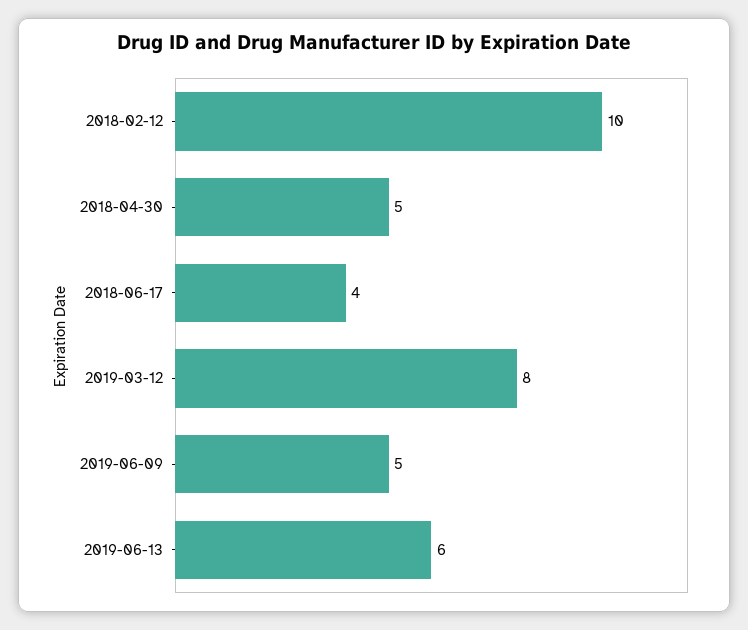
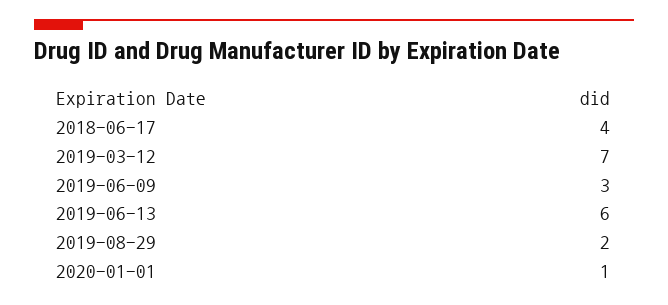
2018-02-12: 10 -> none
2018-04-30: 5 -> none
2019-03-12: 8 -> 7
2019-06-09: 5 -> 3
2019-08-29: none -> 2
2020-01-01: none -> 1

